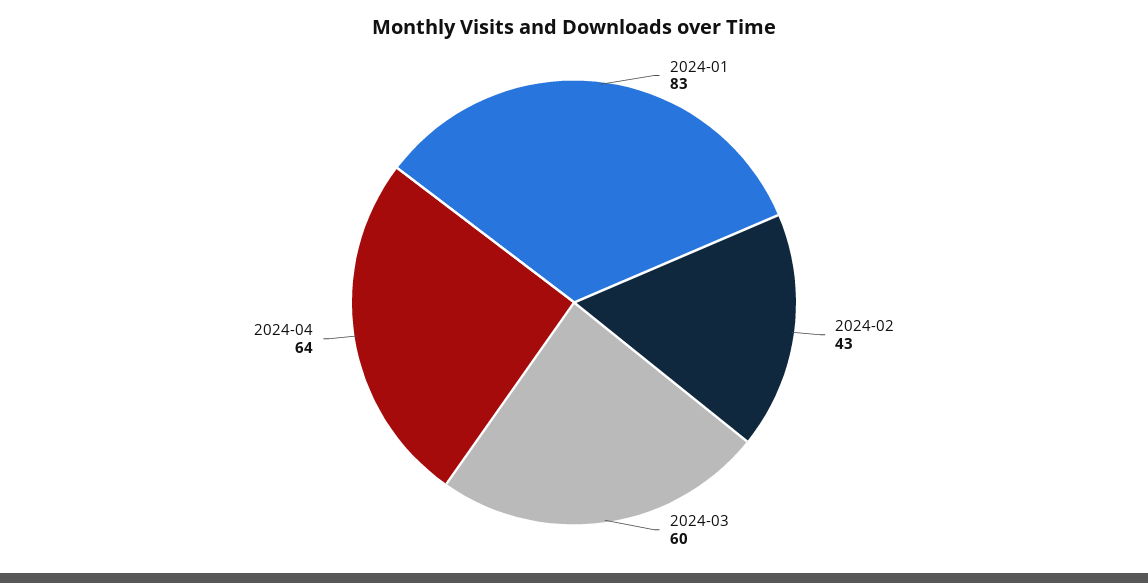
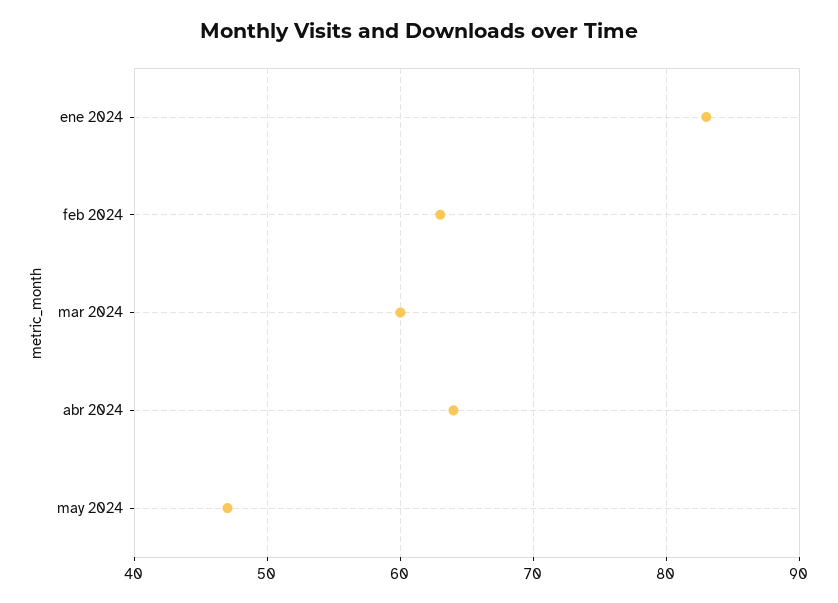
2024-02: 43 -> 63
may 2024: none -> 47

